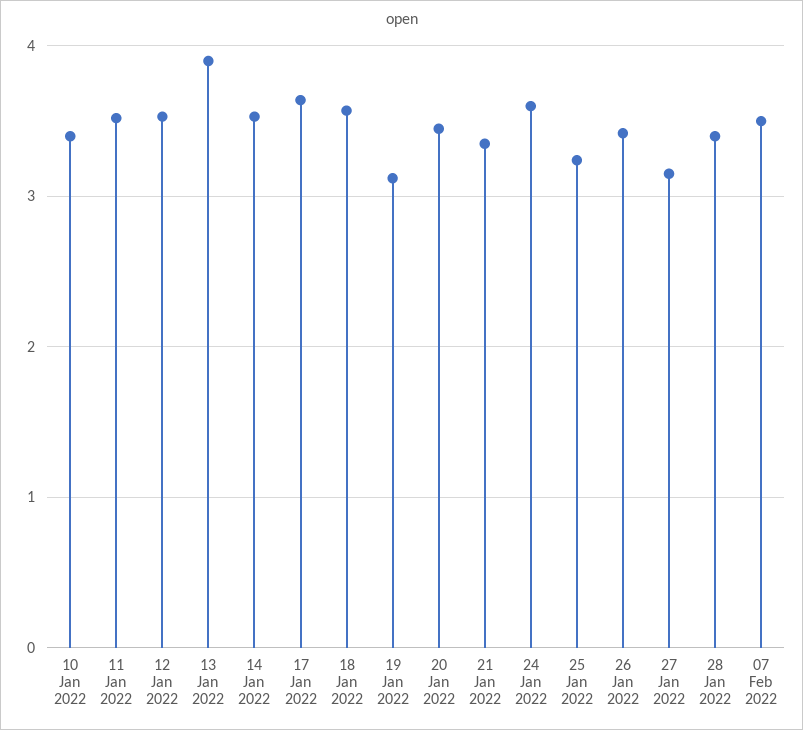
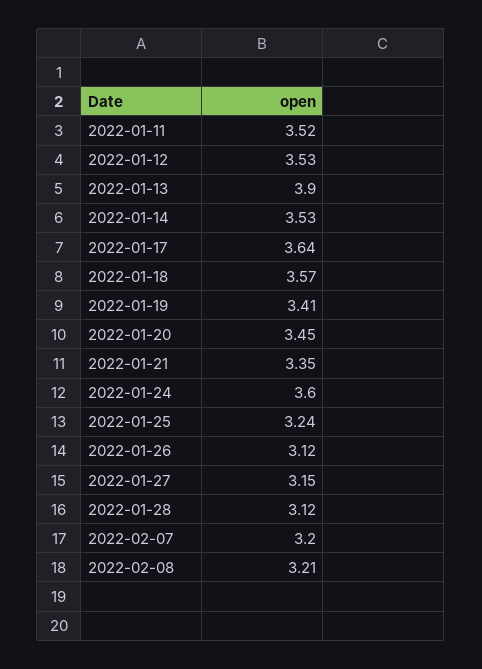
10 Jan 2022: 3.4 -> none
19 Jan 2022: 3.1 -> 3.41
26 Jan 2022: 3.4 -> 3.12
28 Jan 2022: 3.4 -> 3.12
07 Feb 2022: 3.5 -> 3.2
2022-02-08: none -> 3.21

